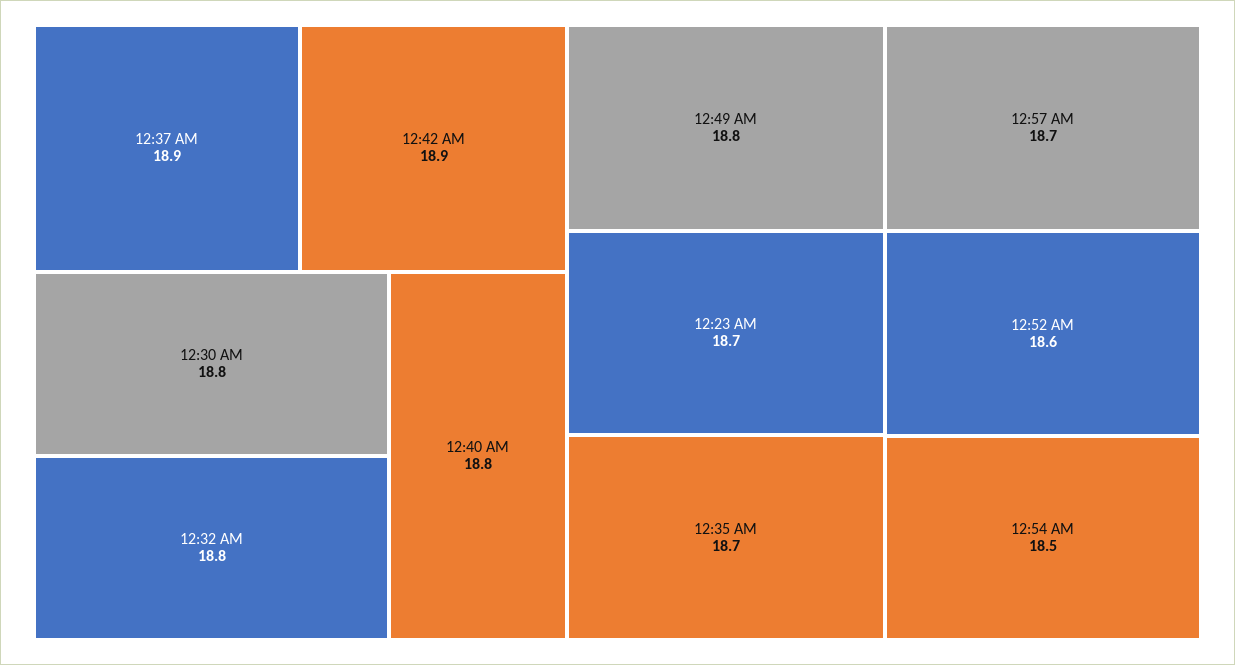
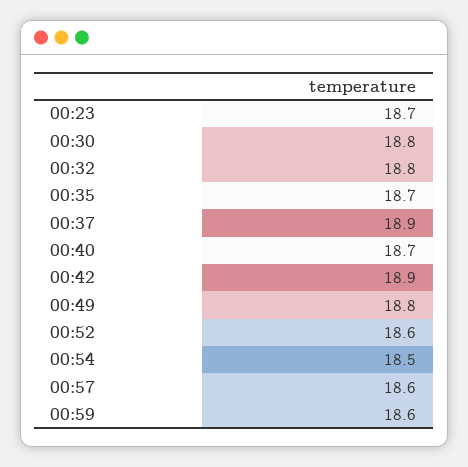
12:40 AM: 18.8 -> 18.7
12:57 AM: 18.7 -> 18.6
00:59: none -> 18.6

